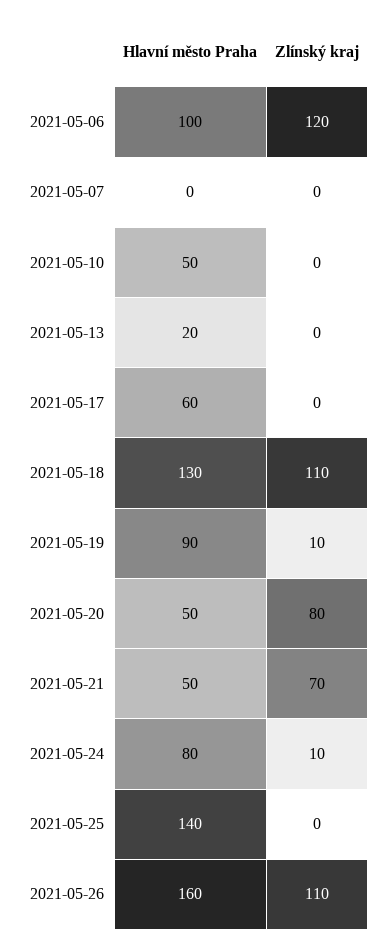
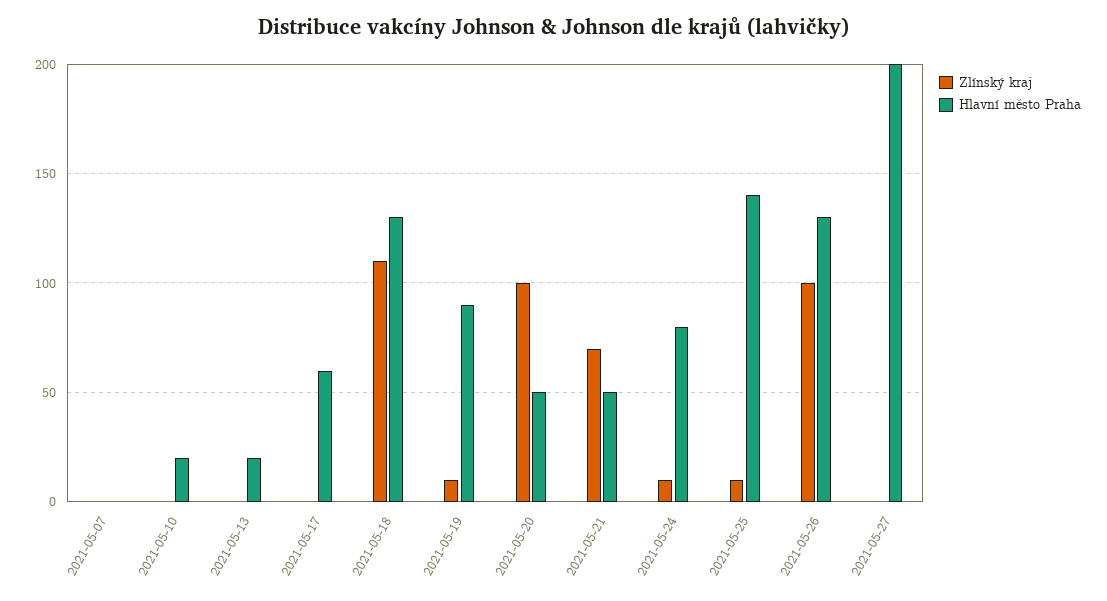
Hlavní město Praha, 2021-05-06: 100 -> none
Zlínský kraj, 2021-05-06: 120 -> none
Hlavní město Praha, 2021-05-10: 50 -> 20
Zlínský kraj, 2021-05-20: 80 -> 100
Zlínský kraj, 2021-05-25: 0 -> 10
Hlavní město Praha, 2021-05-26: 160 -> 130
Zlínský kraj, 2021-05-26: 110 -> 100
Zlínský kraj, 2021-05-27: none -> 0
Hlavní město Praha, 2021-05-27: none -> 200

